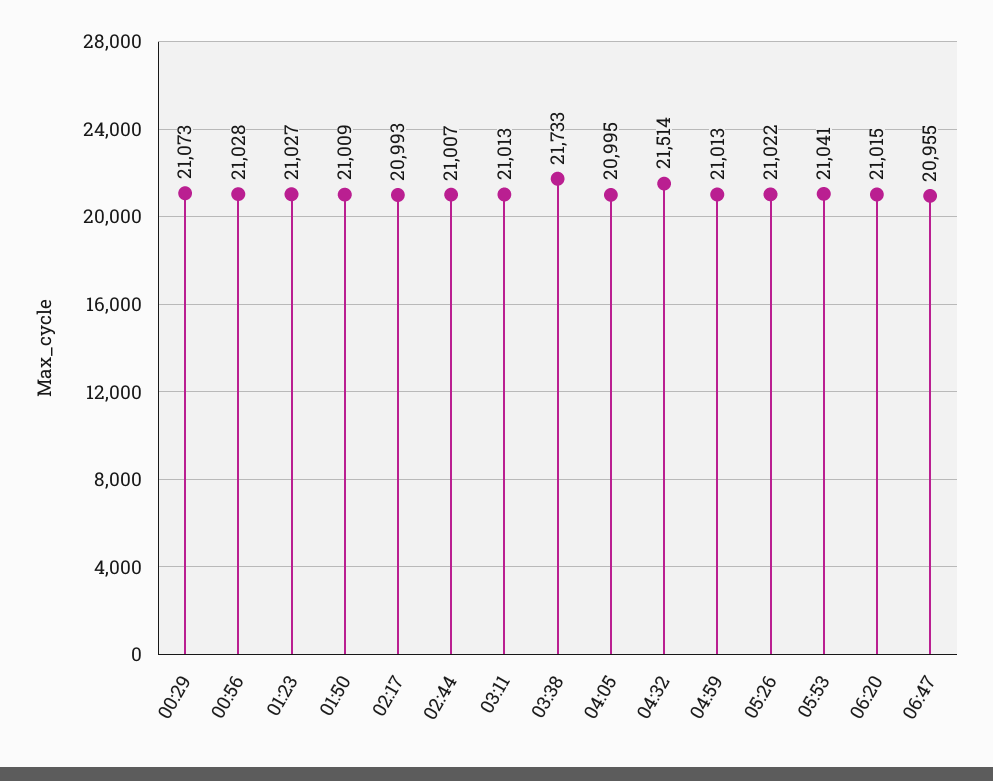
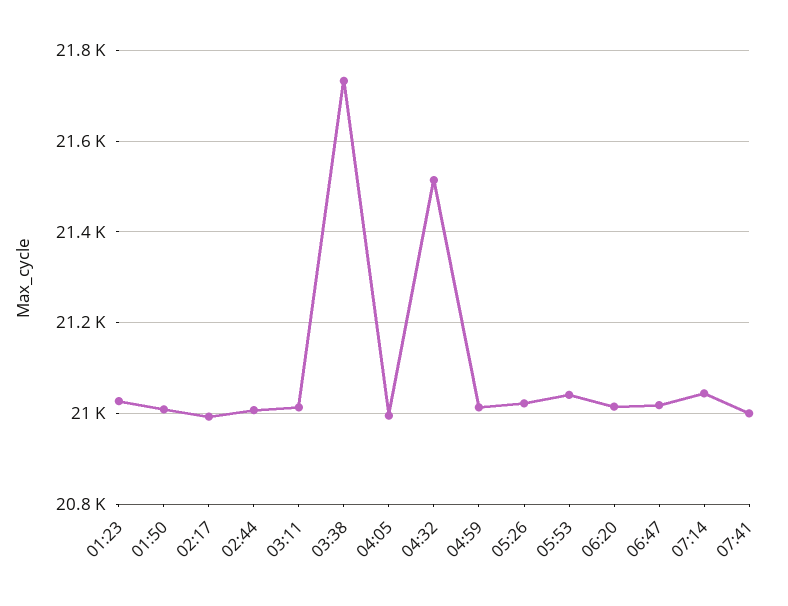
00:29: 21073 -> none
00:56: 21028 -> none
06:47: 20955 -> 21020
07:14: none -> 21040
07:41: none -> 21000

